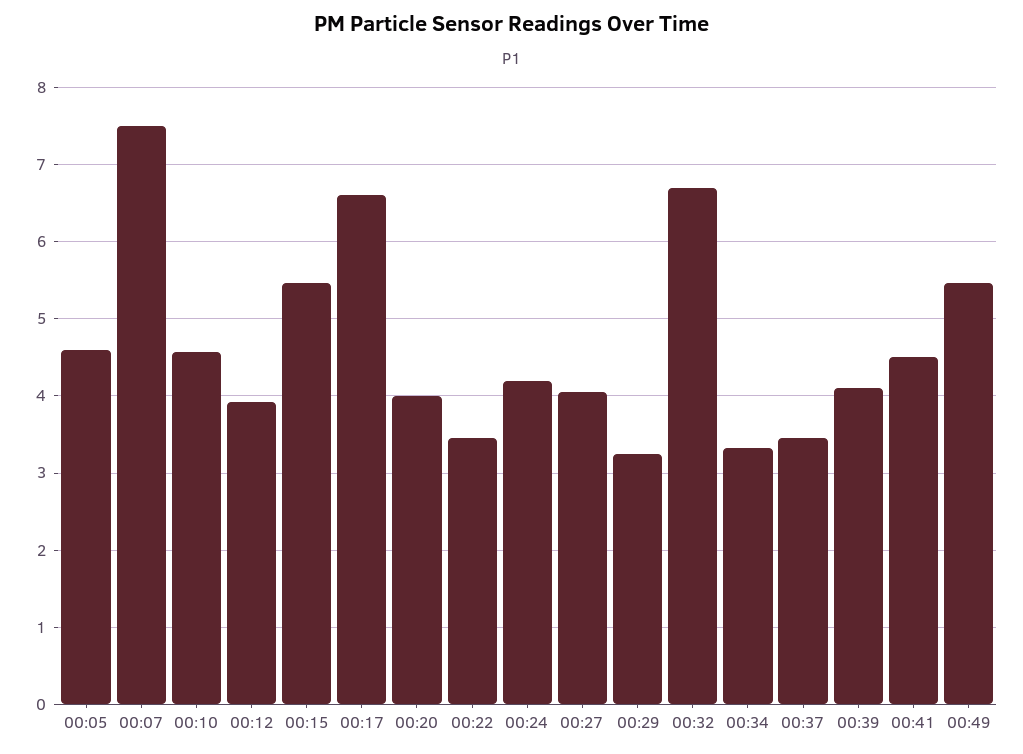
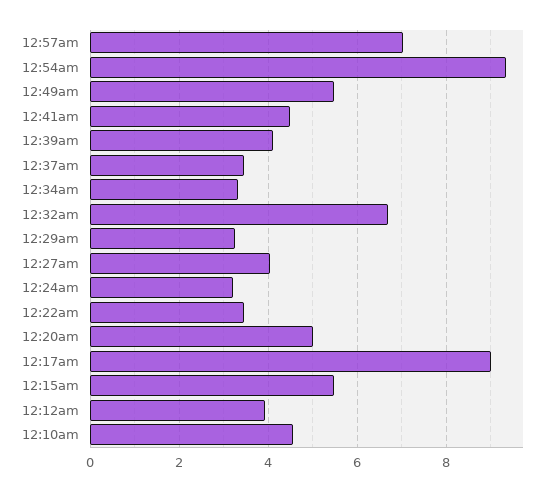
00:05: 4.6 -> none
00:07: 7.5 -> none
00:17: 6.6 -> 9
00:20: 4 -> 5
00:24: 4.2 -> 3.2
12:57am: none -> 7
12:54am: none -> 9.4

